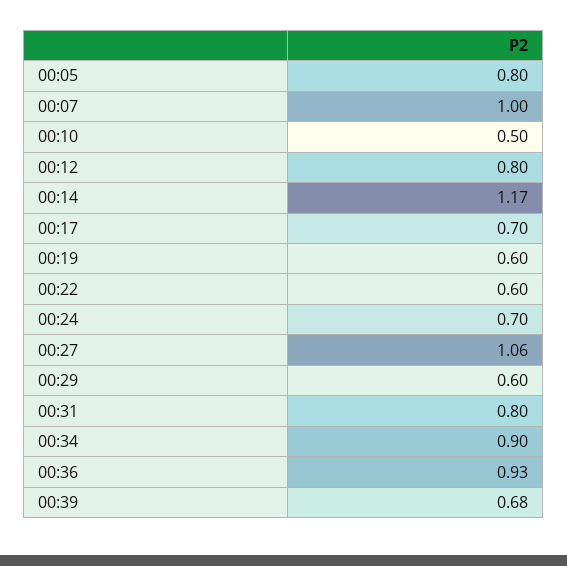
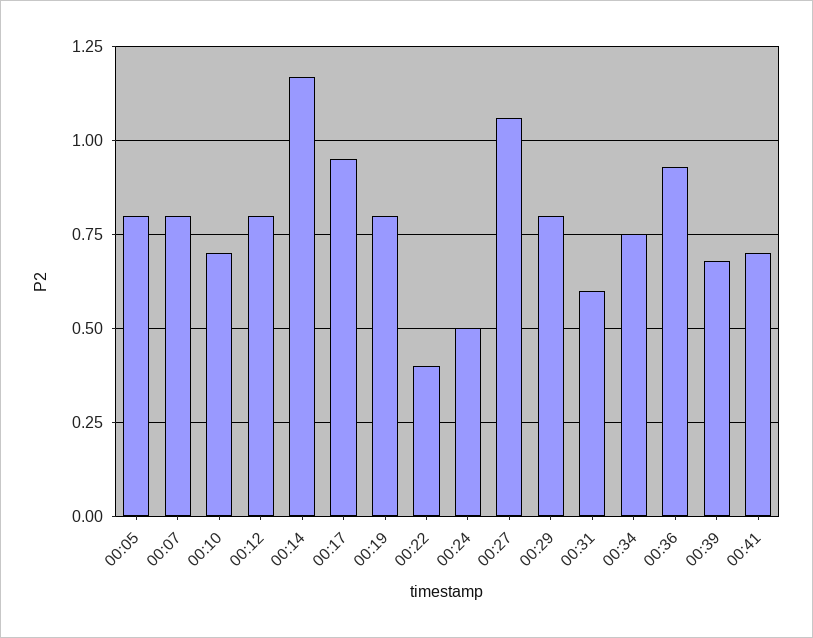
00:07: 1 -> 0.8
00:10: 0.5 -> 0.7
00:17: 0.7 -> 0.95
00:19: 0.6 -> 0.8
00:22: 0.6 -> 0.4
00:24: 0.7 -> 0.5
00:29: 0.6 -> 0.8
00:31: 0.8 -> 0.6
00:34: 0.9 -> 0.75
00:41: none -> 0.7

